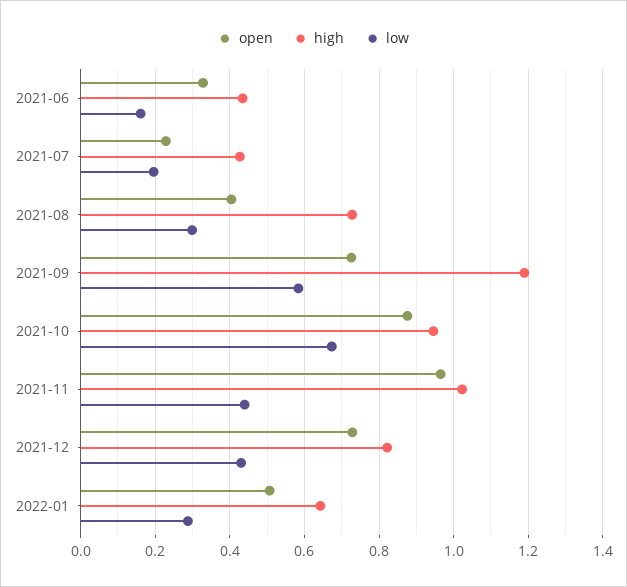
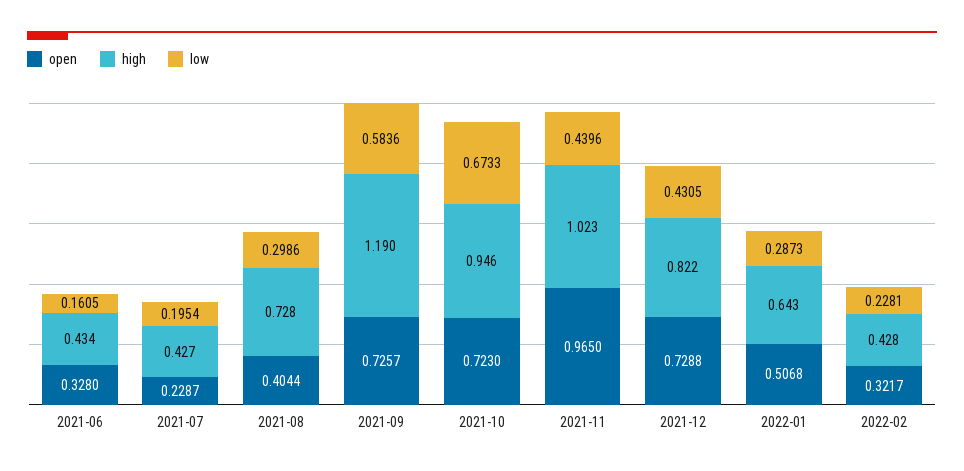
open, 2021-10: 0.88 -> 0.723
open, 2022-02: none -> 0.3217
high, 2022-02: none -> 0.428
low, 2022-02: none -> 0.2281

